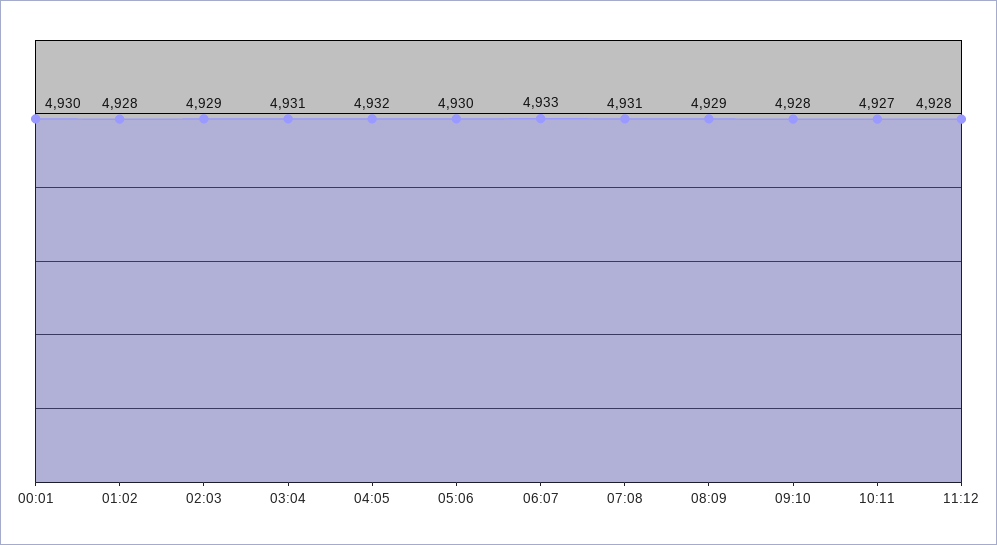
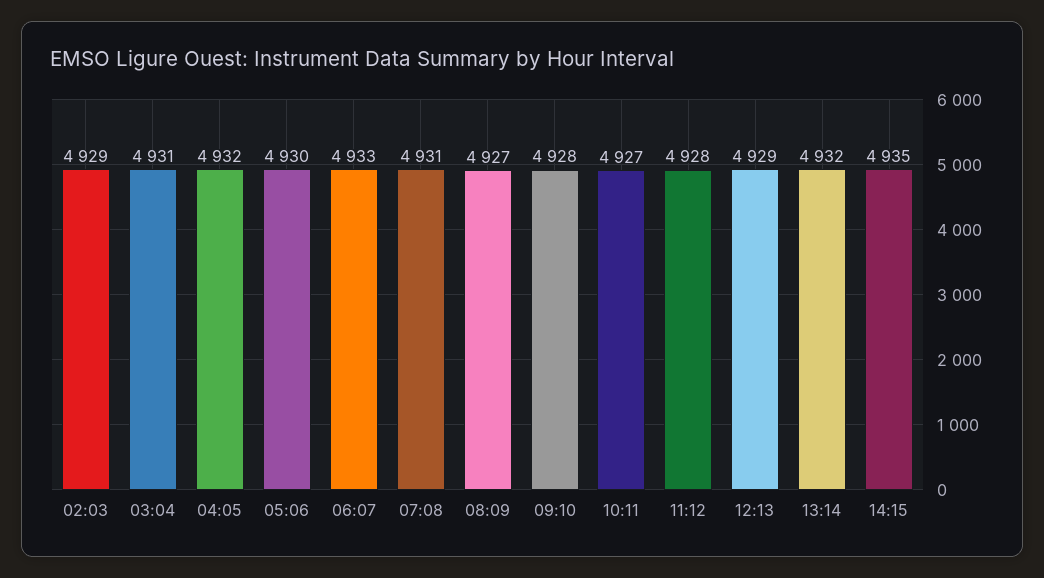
00:01: 4930 -> none
01:02: 4928 -> none
08:09: 4929 -> 4927
12:13: none -> 4929
13:14: none -> 4932
14:15: none -> 4935

